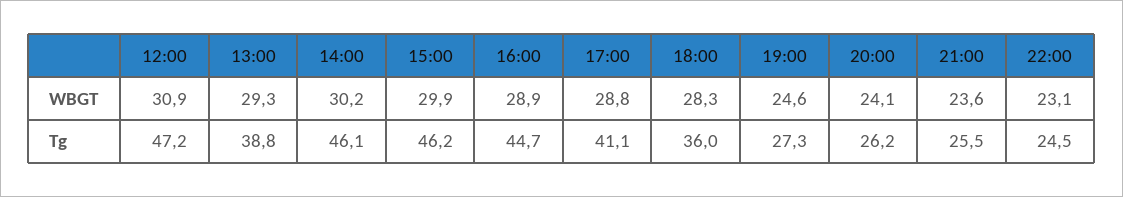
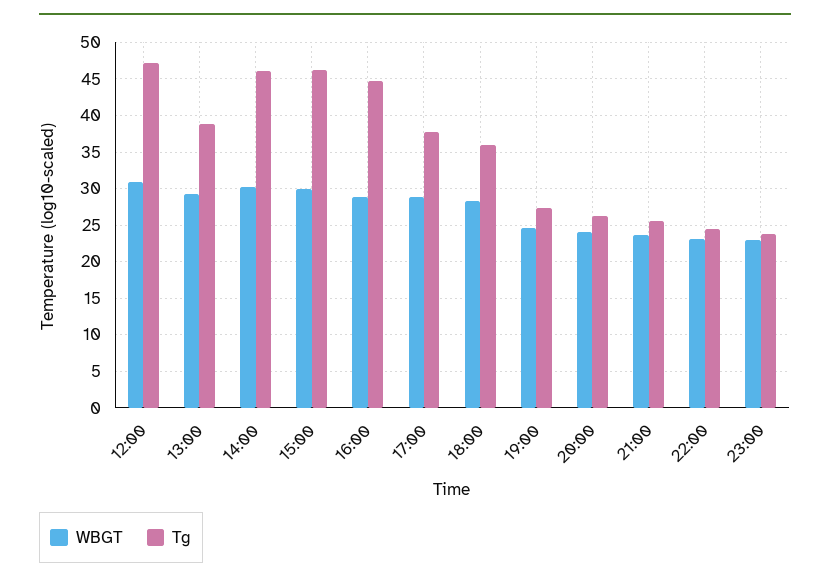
Tg, 17:00: 41.1 -> 38
WBGT, 23:00: none -> 23
Tg, 23:00: none -> 24

